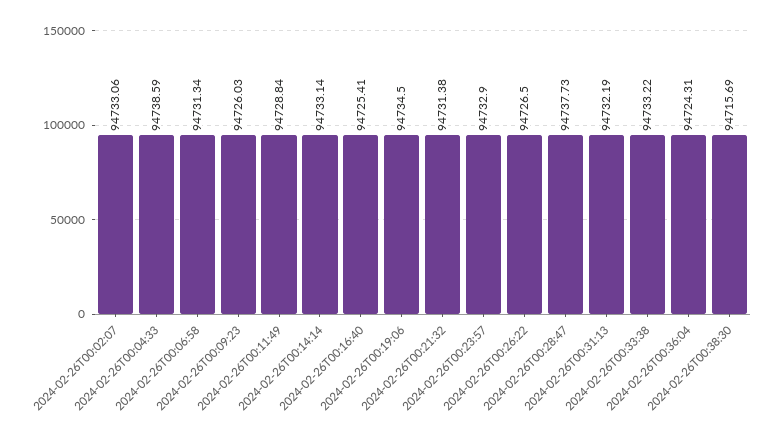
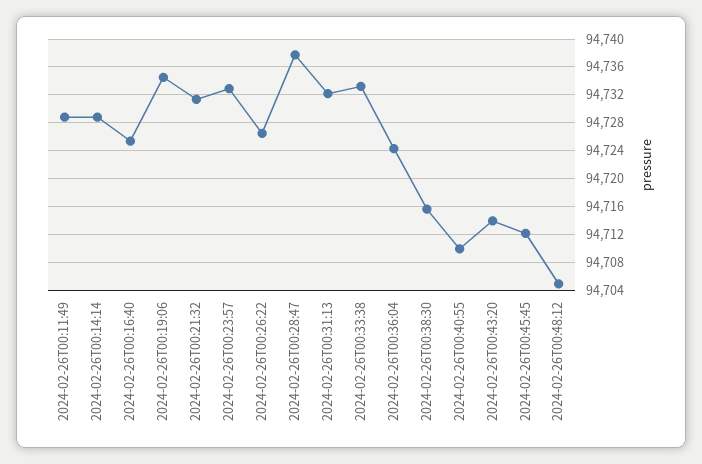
2024-02-26T00:02:07: 94733.06 -> none
2024-02-26T00:04:33: 94738.59 -> none
2024-02-26T00:06:58: 94731.34 -> none
2024-02-26T00:09:23: 94726.03 -> none
2024-02-26T00:14:14: 94733.14 -> 94729
2024-02-26T00:40:55: none -> 94710
2024-02-26T00:43:20: none -> 94714
2024-02-26T00:45:45: none -> 94712
2024-02-26T00:48:12: none -> 94705

